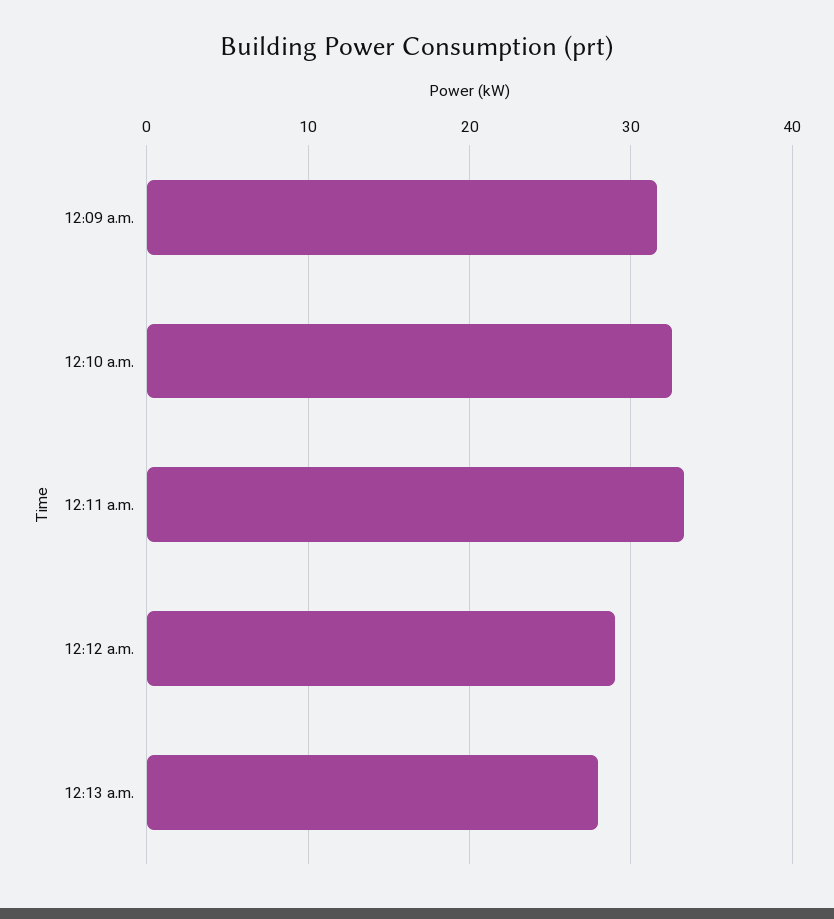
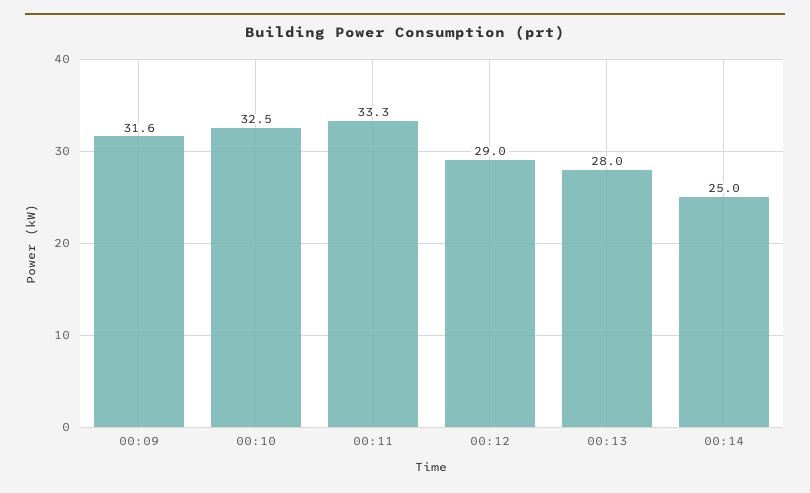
00:14: none -> 25

